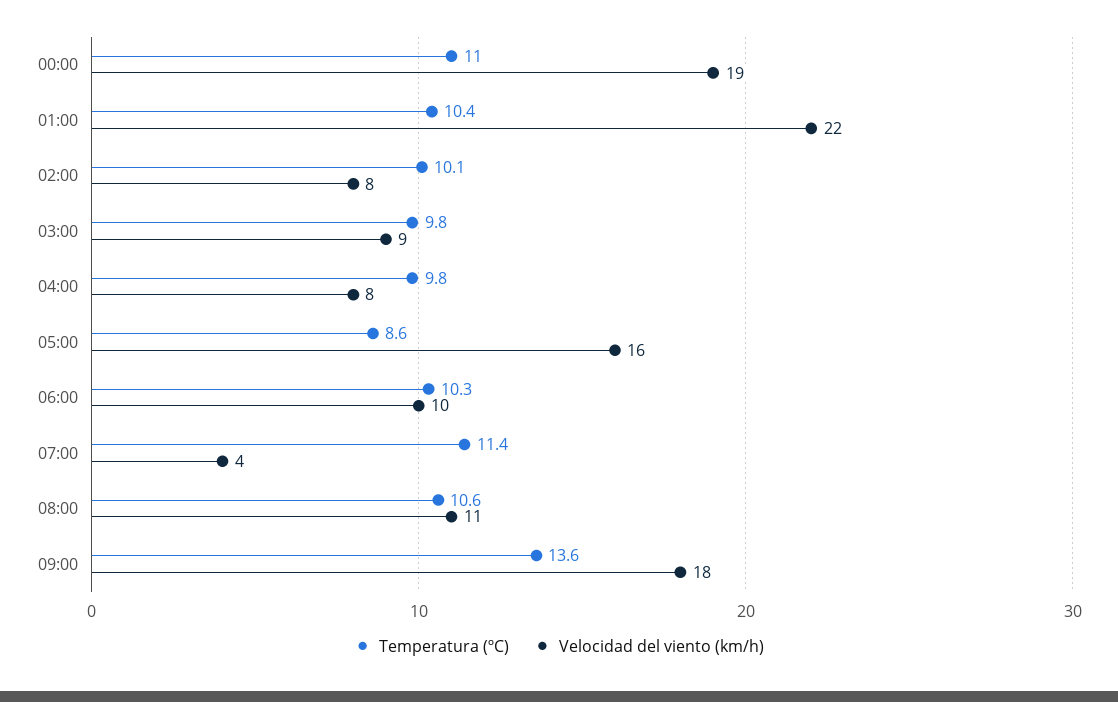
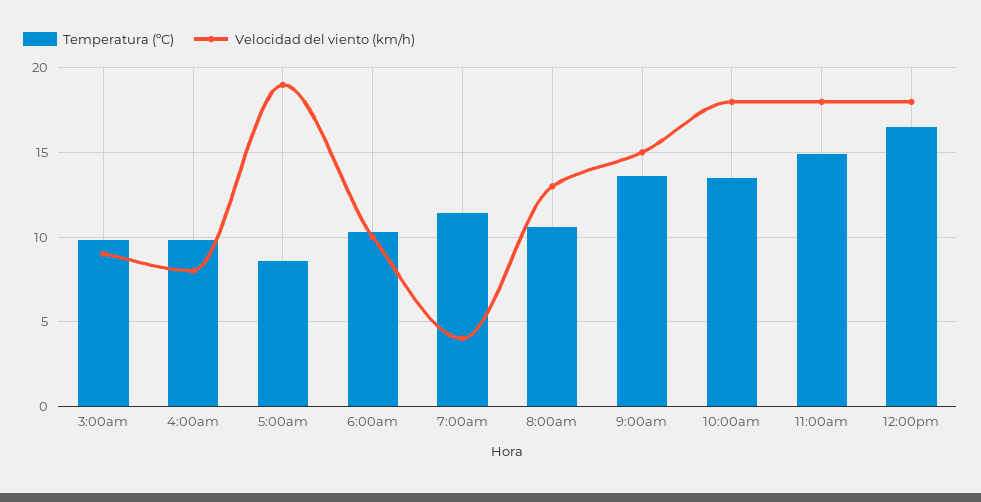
Temperatura (ºC), 00:00: 11 -> none
Velocidad del viento (km/h), 00:00: 19 -> none
Temperatura (ºC), 01:00: 10.4 -> none
Velocidad del viento (km/h), 01:00: 22 -> none
Temperatura (ºC), 02:00: 10.1 -> none
Velocidad del viento (km/h), 02:00: 8 -> none
Velocidad del viento (km/h), 05:00: 16 -> 19
Velocidad del viento (km/h), 08:00: 11 -> 13
Velocidad del viento (km/h), 09:00: 18 -> 15
Temperatura (ºC), 10:00am: none -> 13.5
Velocidad del viento (km/h), 10:00am: none -> 18
Temperatura (ºC), 11:00am: none -> 15
Velocidad del viento (km/h), 11:00am: none -> 18
Temperatura (ºC), 12:00pm: none -> 16.5
Velocidad del viento (km/h), 12:00pm: none -> 18

